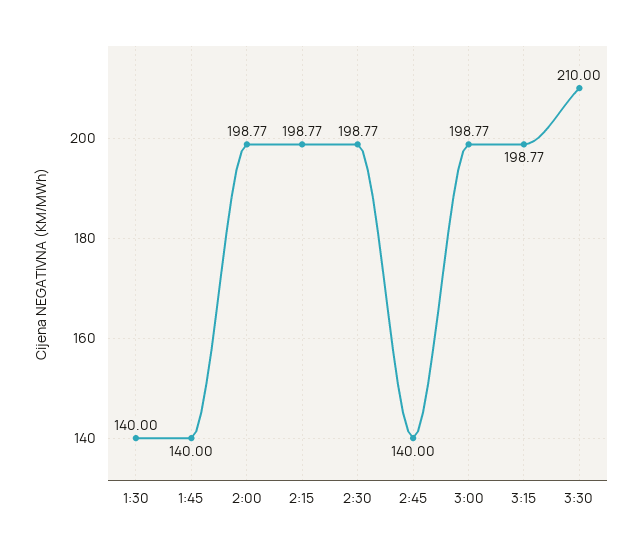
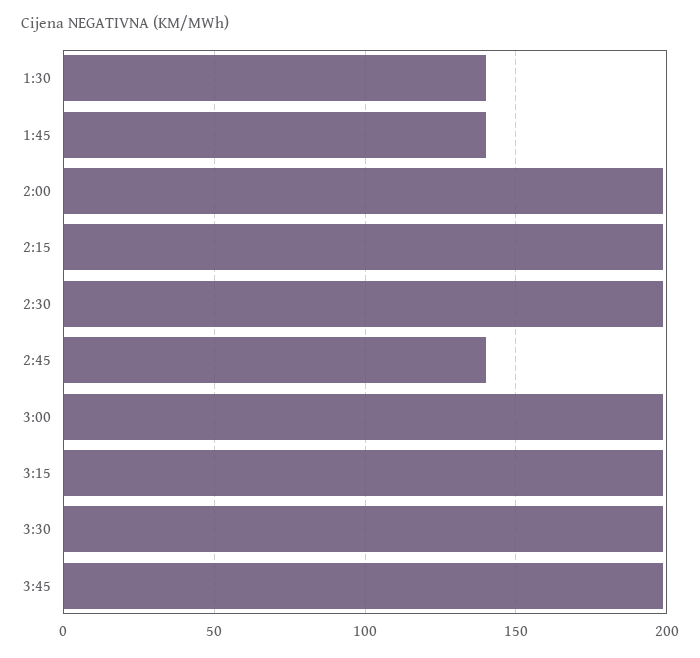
3:30: 210 -> 200
3:45: none -> 200

